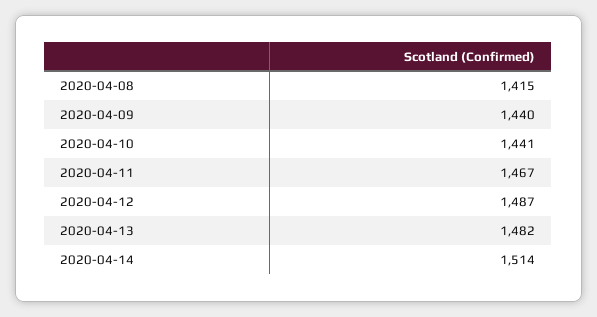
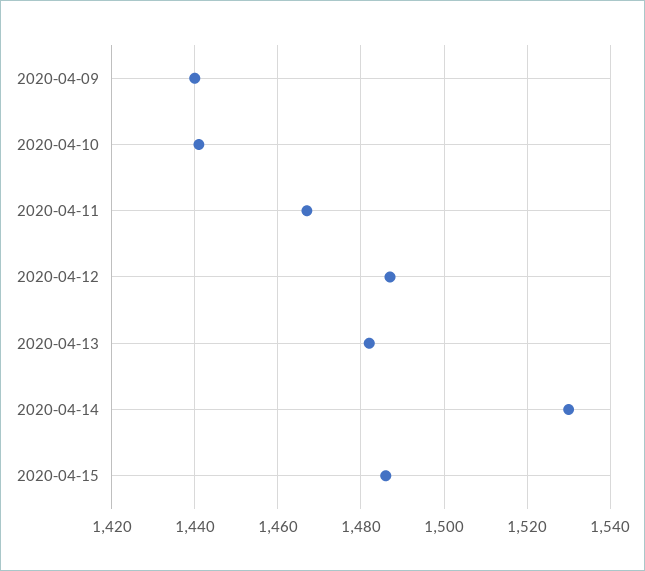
2020-04-08: 1415 -> none
2020-04-14: 1514 -> 1530
2020-04-15: none -> 1485

